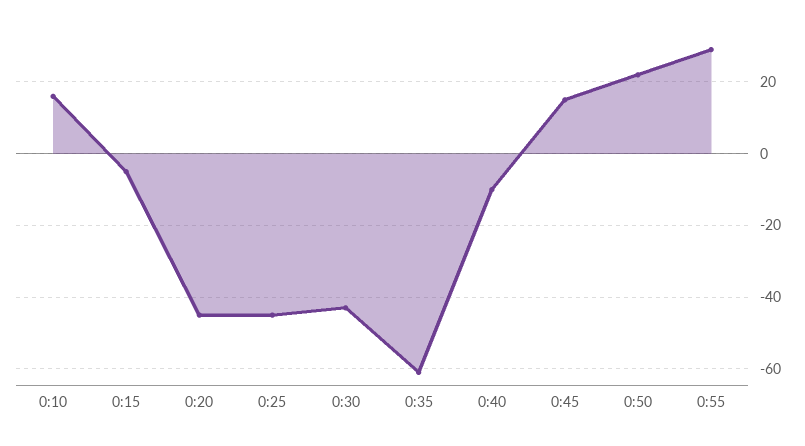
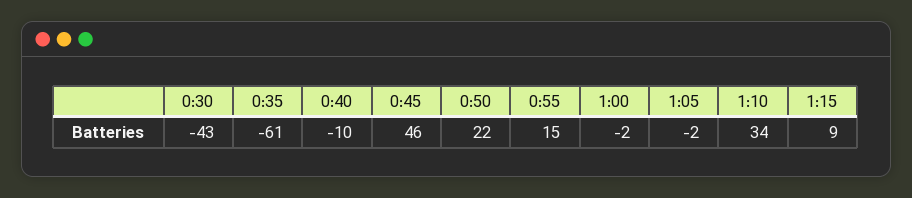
0:10: 15 -> none
0:15: -5 -> none
0:20: -45 -> none
0:25: -45 -> none
0:45: 15 -> 46
0:55: 30 -> 15
1:00: none -> -2
1:05: none -> -2
1:10: none -> 34
1:15: none -> 9

